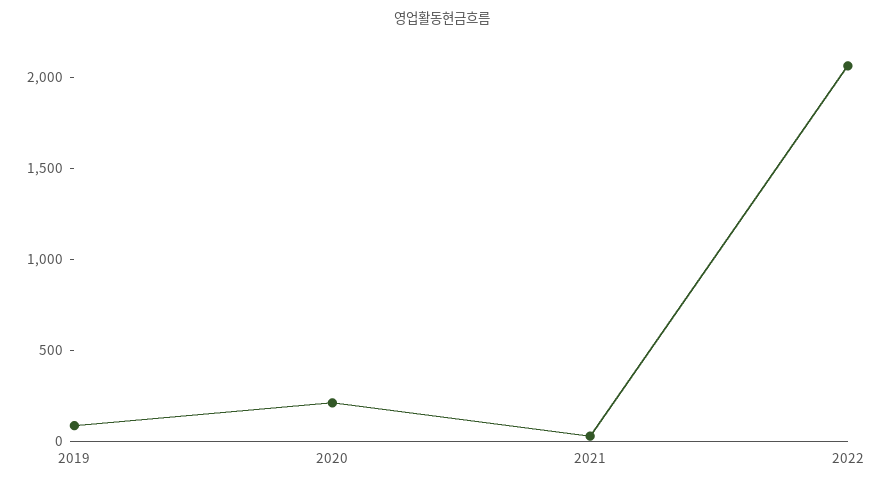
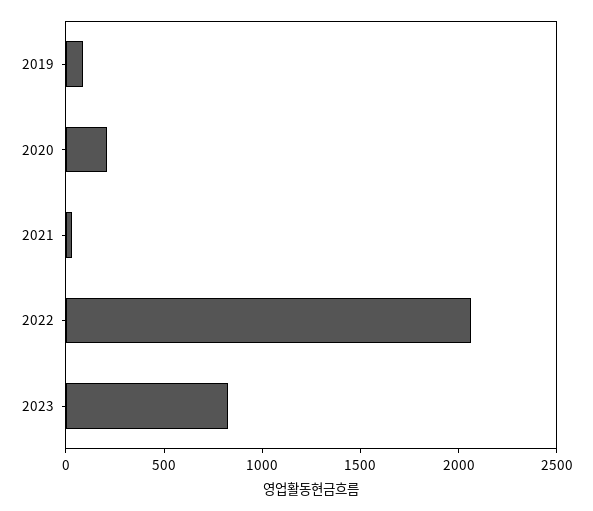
2023: none -> 800

